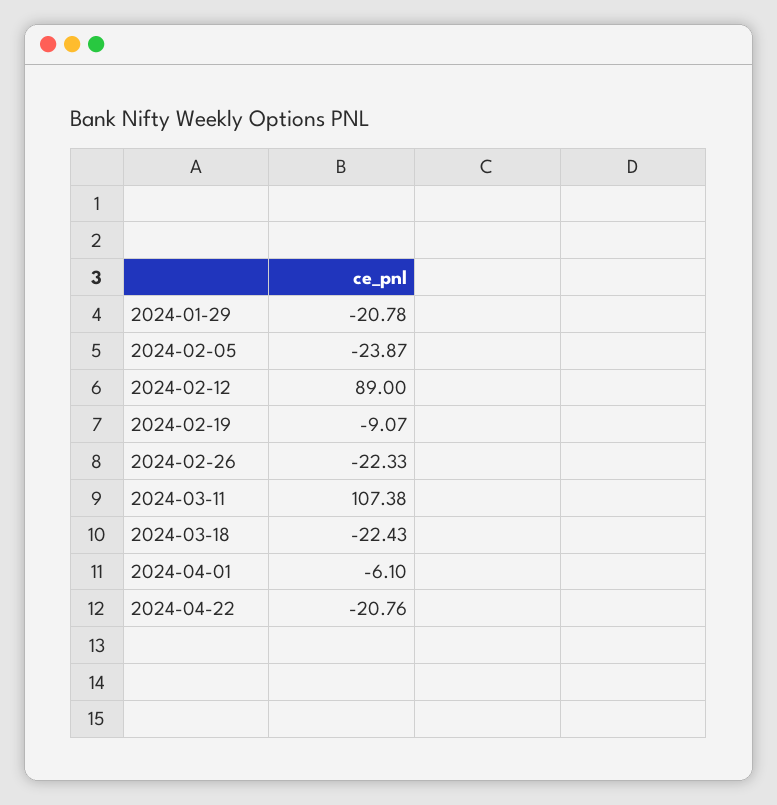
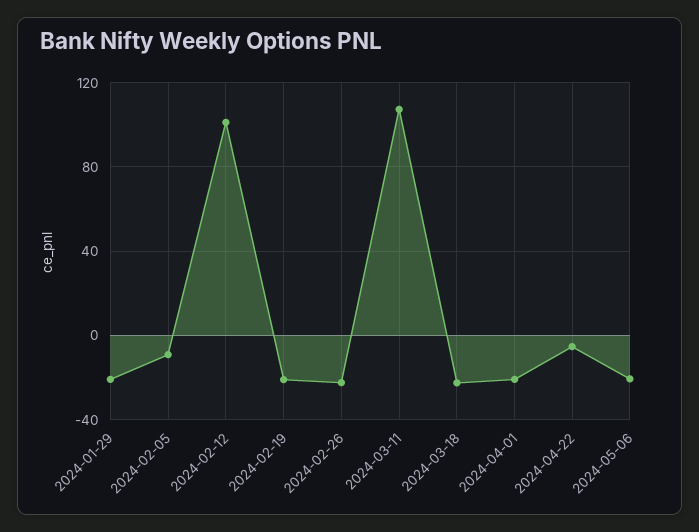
2024-02-05: -23.87 -> -10
2024-02-12: 89 -> 100
2024-02-19: -9.07 -> -20
2024-04-01: -6.1 -> -20
2024-04-22: -20.76 -> -5
2024-05-06: none -> -20

